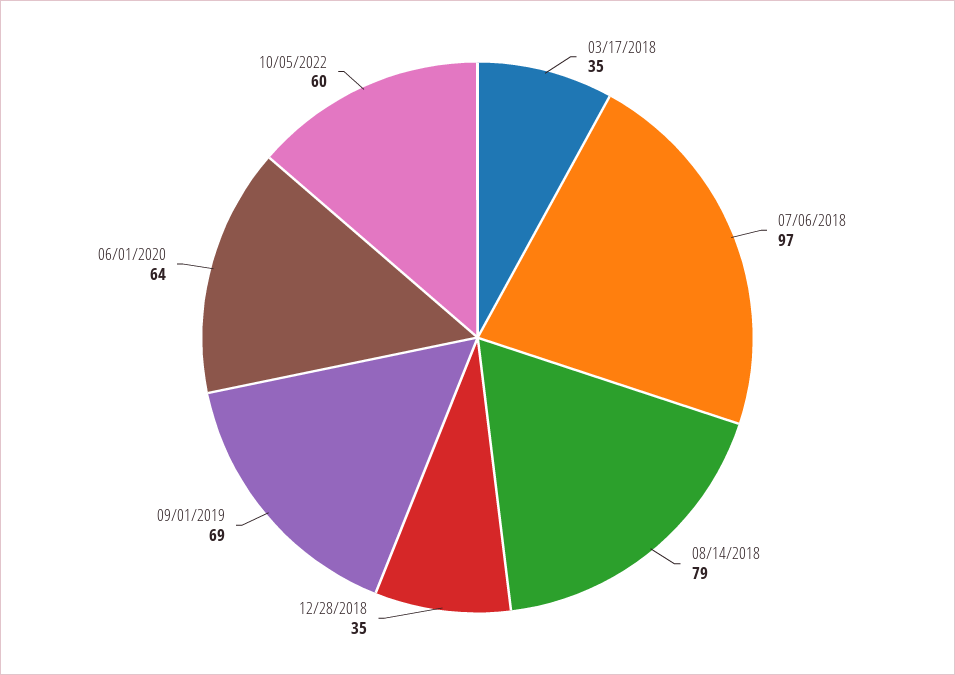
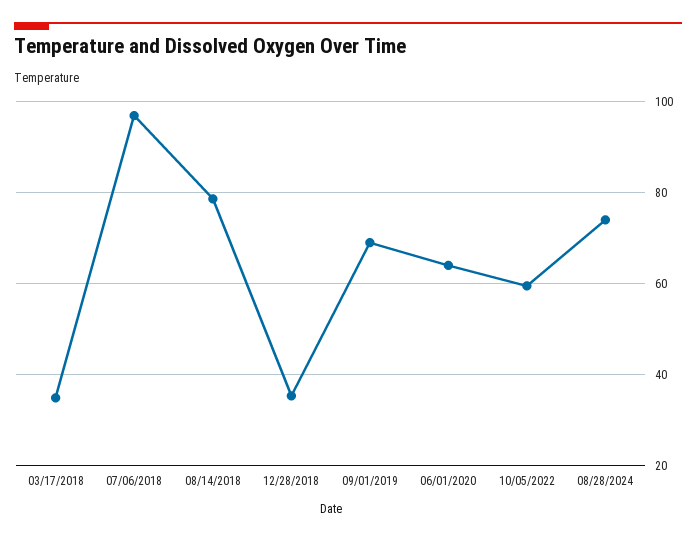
08/28/2024: none -> 74

